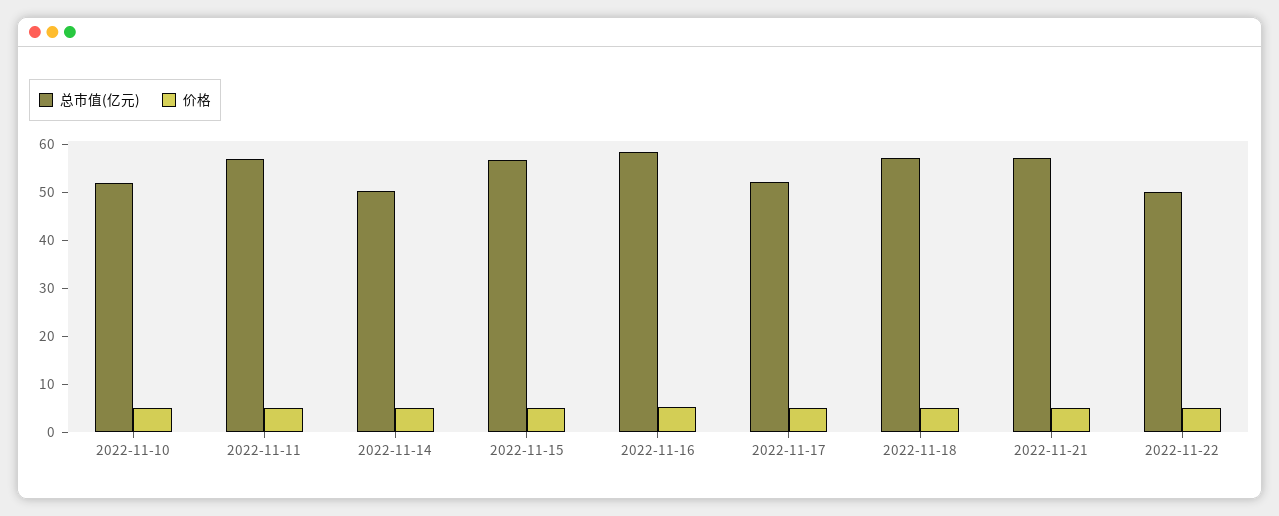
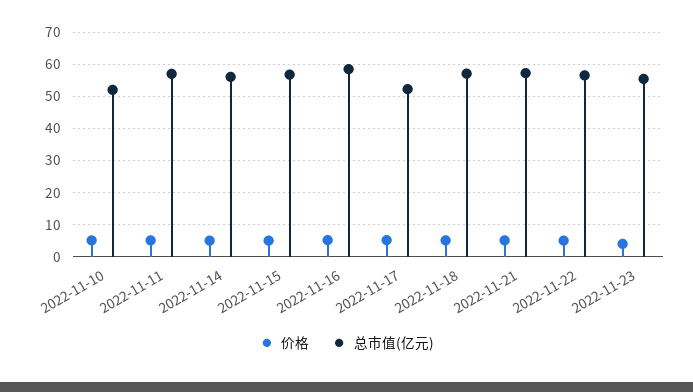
总市值(亿元), 2022-11-14: 50 -> 56
总市值(亿元), 2022-11-22: 50 -> 56
价格, 2022-11-23: none -> 4
总市值(亿元), 2022-11-23: none -> 56

